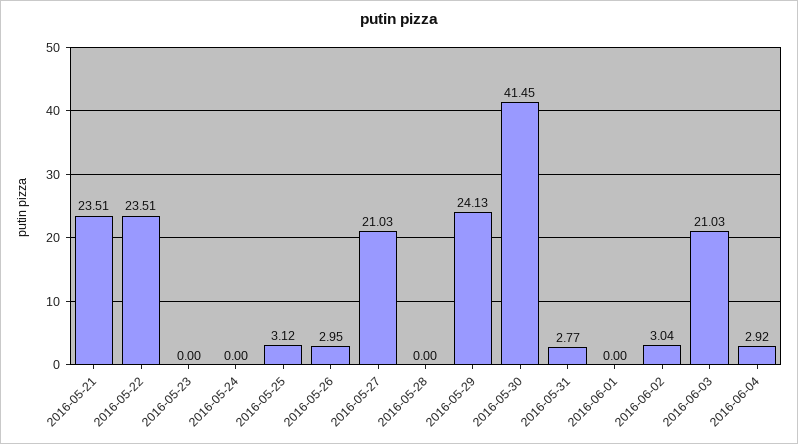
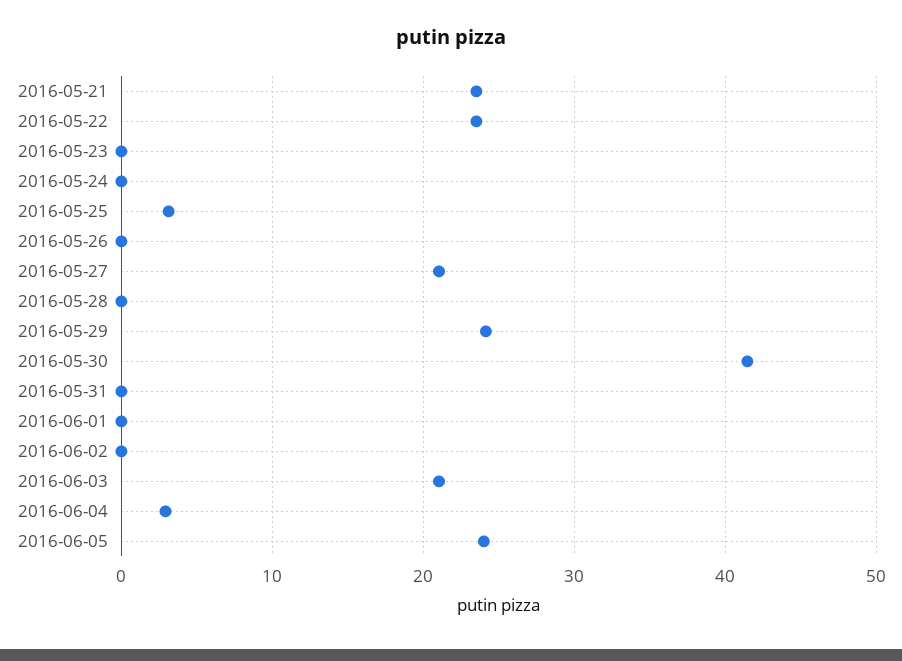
2016-05-26: 2.95 -> 0
2016-05-31: 2.77 -> 0
2016-06-02: 3.04 -> 0
2016-06-05: none -> 24

